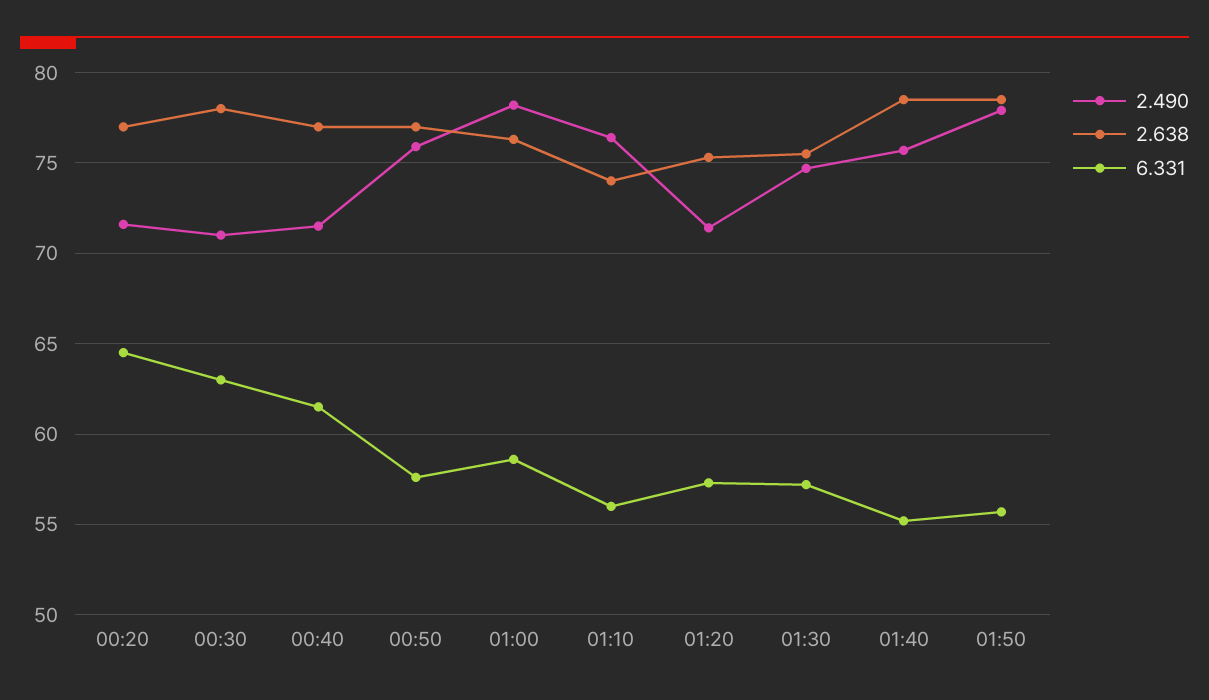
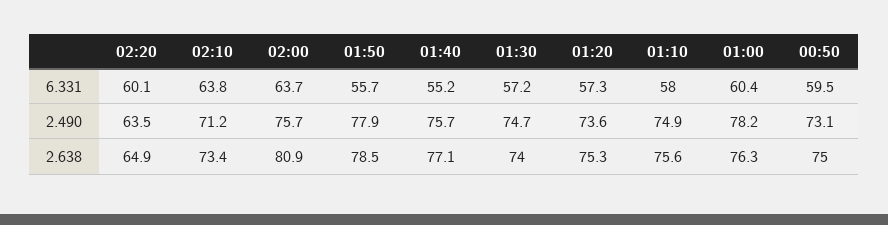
2.490, 00:20: 71.5 -> none
2.638, 00:20: 77 -> none
6.331, 00:20: 64.5 -> none
2.490, 00:30: 71 -> none
2.638, 00:30: 78 -> none
6.331, 00:30: 63 -> none
2.490, 00:40: 71.5 -> none
2.638, 00:40: 77 -> none
6.331, 00:40: 61.5 -> none
2.490, 00:50: 76 -> 73.1
2.638, 00:50: 77 -> 75
6.331, 00:50: 57.5 -> 59.5
6.331, 01:00: 58.5 -> 60.4
2.490, 01:10: 76.5 -> 74.9
2.638, 01:10: 74 -> 75.6
6.331, 01:10: 56 -> 58
2.490, 01:20: 71.5 -> 73.6
2.638, 01:30: 75.5 -> 74
2.638, 01:40: 78.5 -> 77.1
6.331, 02:20: none -> 60.1
6.331, 02:10: none -> 63.8
6.331, 02:00: none -> 63.7
2.490, 02:20: none -> 63.5
2.490, 02:10: none -> 71.2
2.490, 02:00: none -> 75.7
2.638, 02:20: none -> 64.9
2.638, 02:10: none -> 73.4
2.638, 02:00: none -> 80.9

